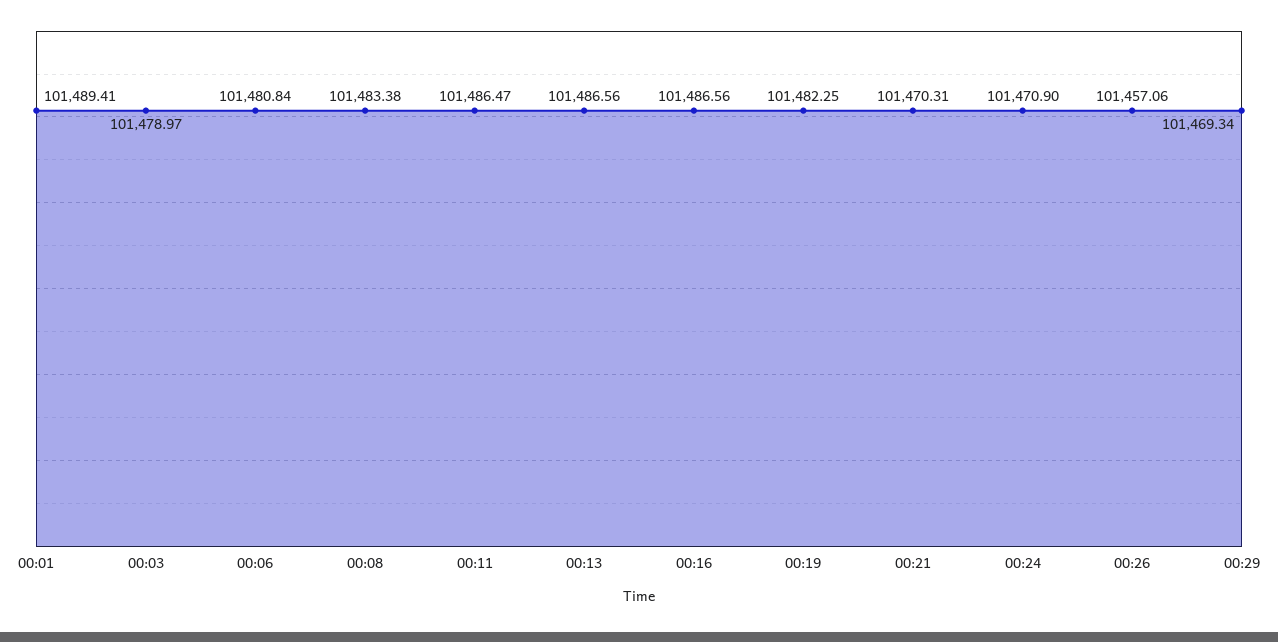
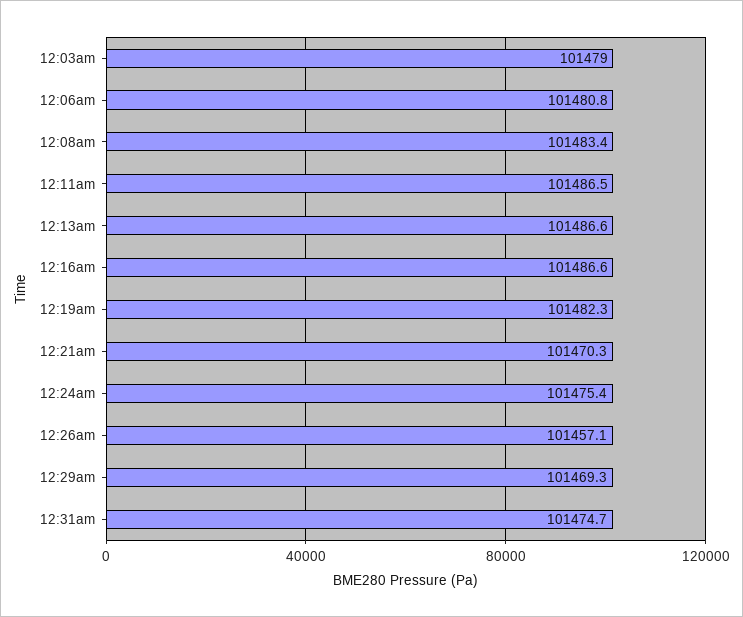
00:01: 101489.41 -> none
00:24: 101470.9 -> 101475.4
12:31am: none -> 101474.7

